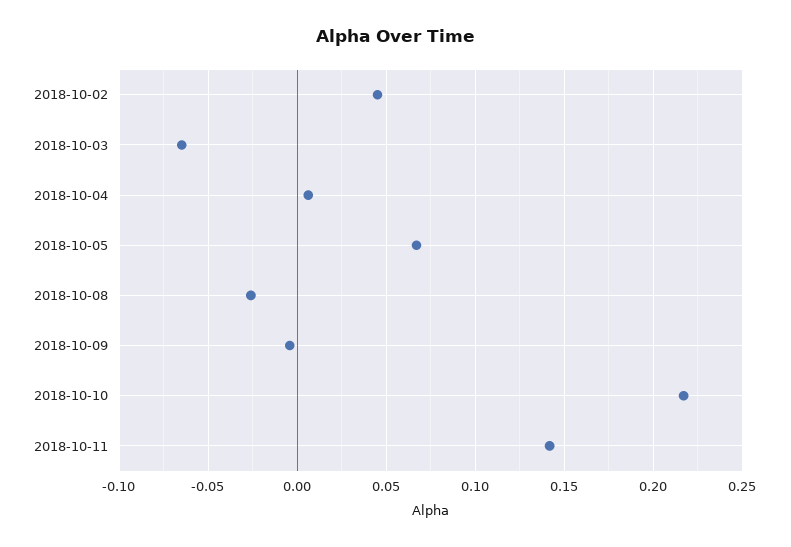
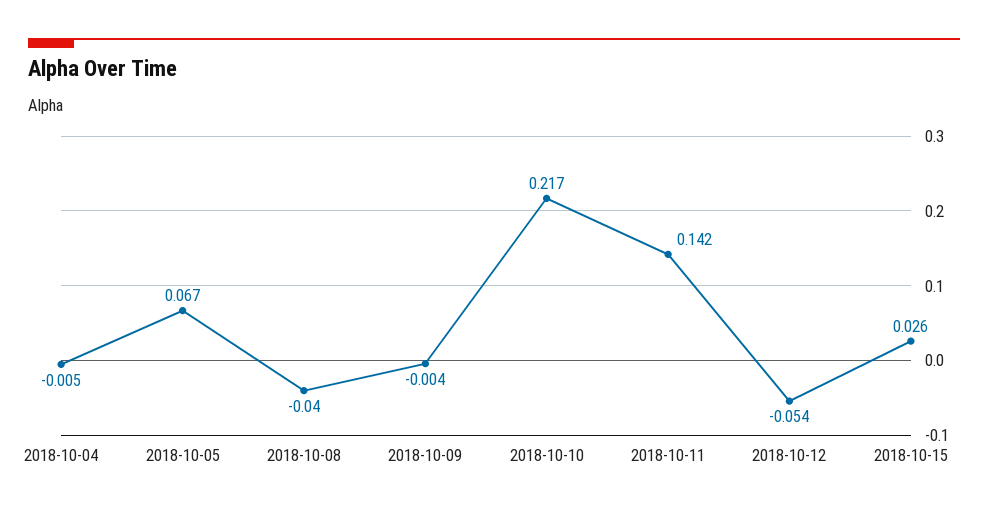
2018-10-02: 0.045 -> none
2018-10-03: -0.065 -> none
2018-10-04: 0.005 -> -0.005
2018-10-08: -0.025 -> -0.04
2018-10-12: none -> -0.054
2018-10-15: none -> 0.026

